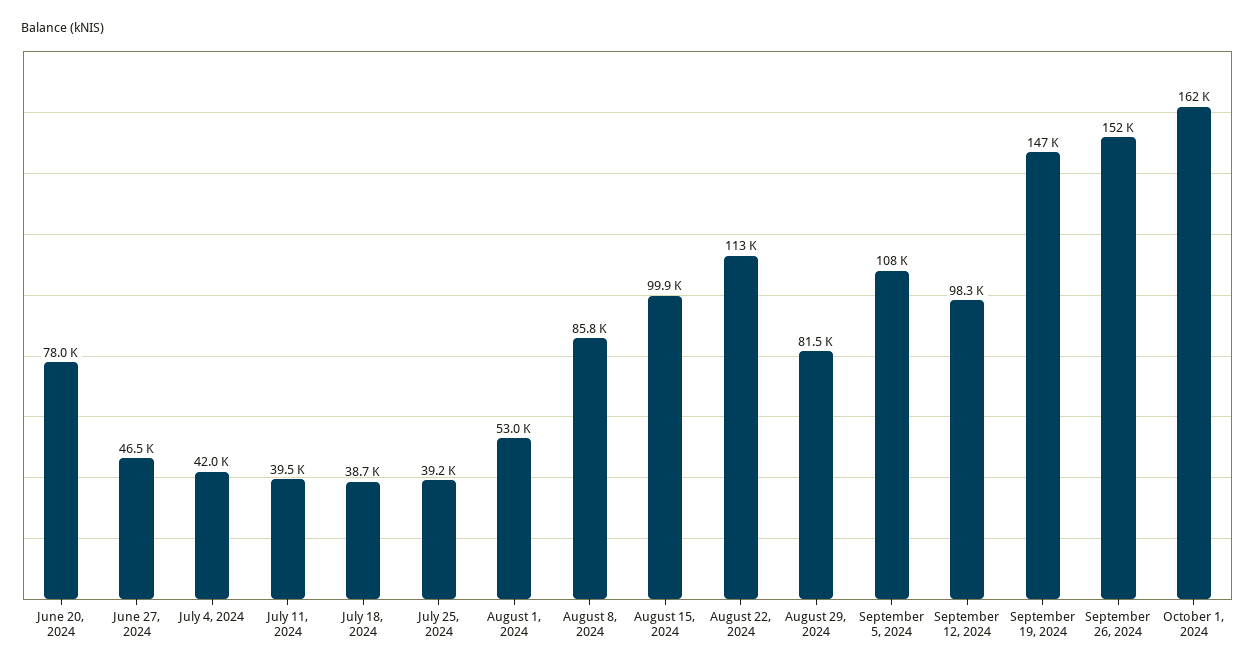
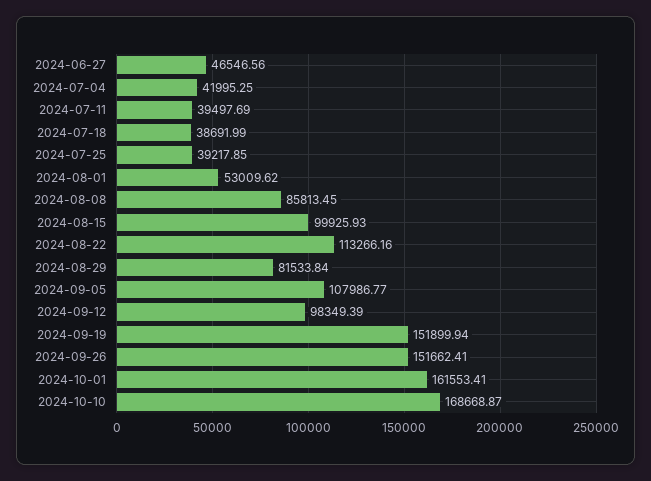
June 20, 2024: 78000 -> none
September 19, 2024: 147000 -> 151899.94
2024-10-10: none -> 168668.87

